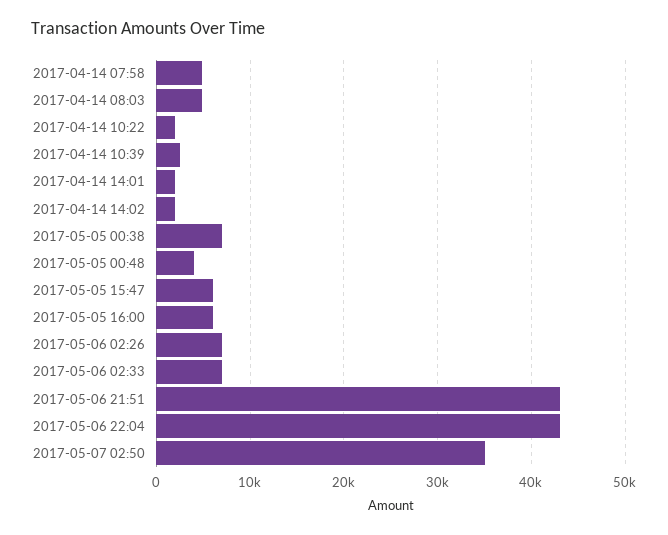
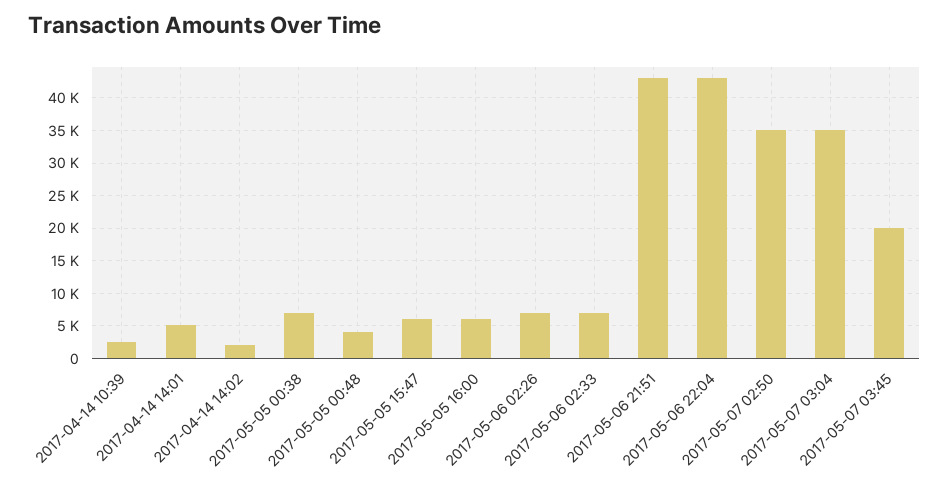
2017-04-14 07:58: 5000 -> none
2017-04-14 08:03: 5000 -> none
2017-04-14 10:22: 2000 -> none
2017-04-14 14:01: 2000 -> 5000
2017-05-07 03:04: none -> 35000
2017-05-07 03:45: none -> 20000

